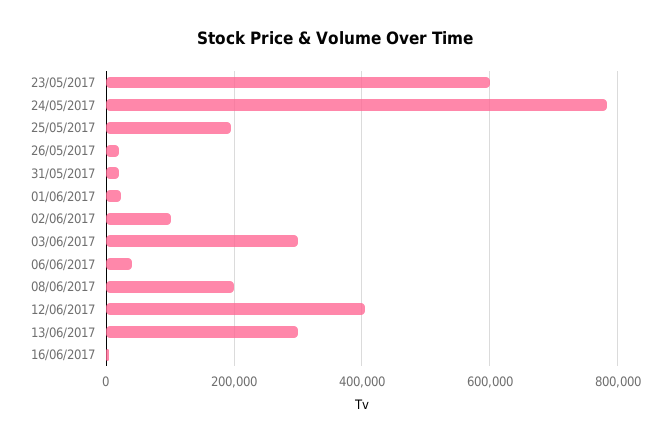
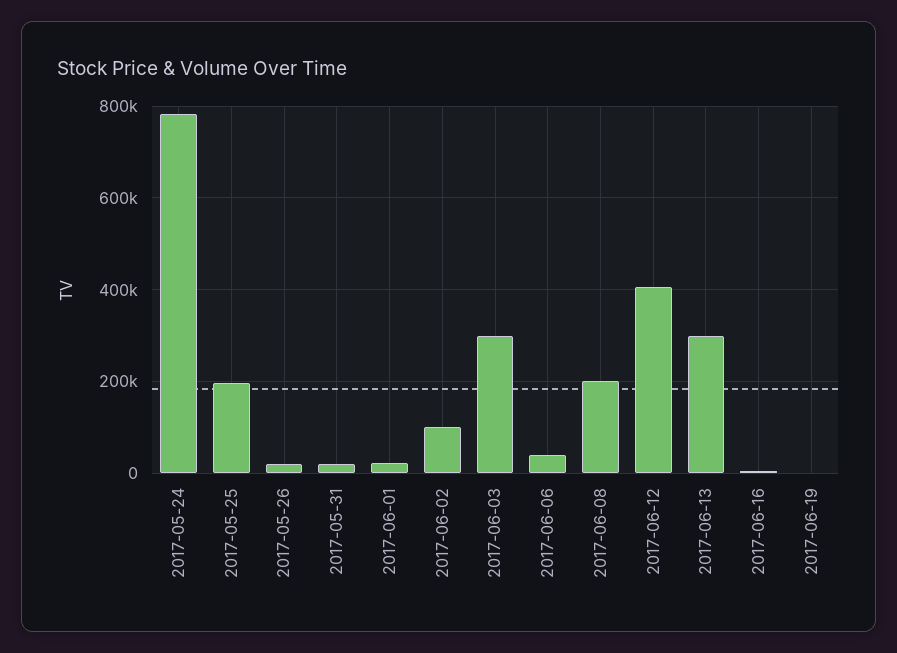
23/05/2017: 600000 -> none
2017-06-19: none -> 0

